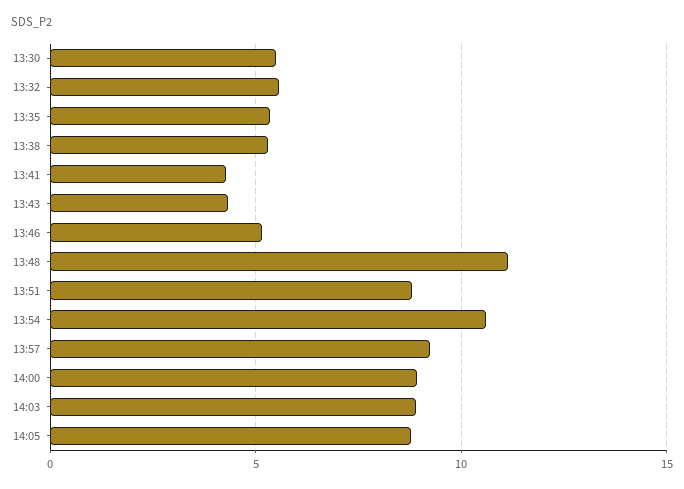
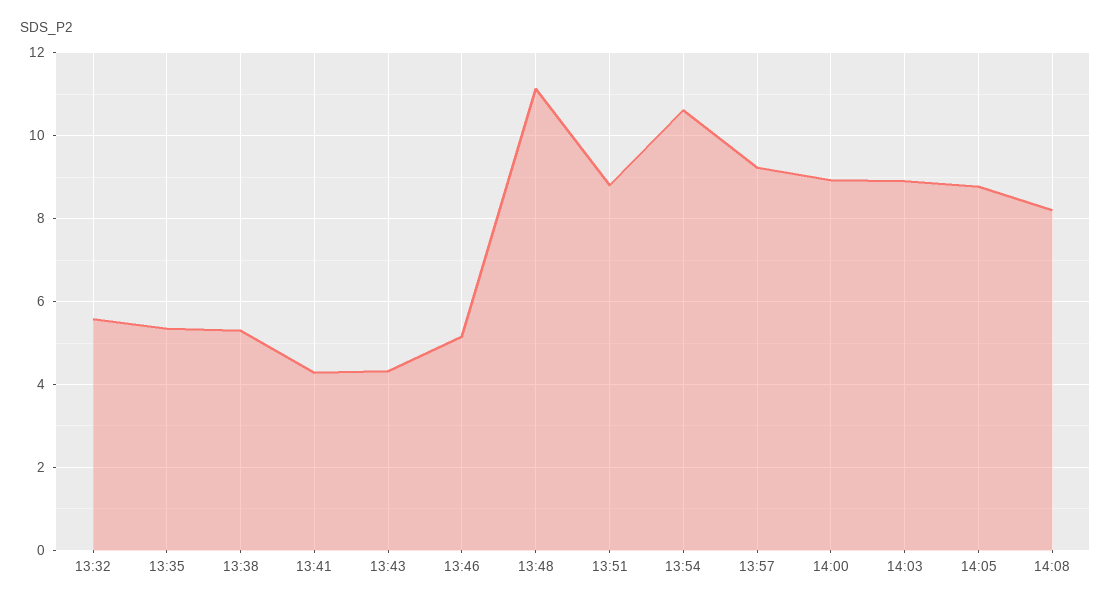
13:30: 5.5 -> none
14:08: none -> 8.2

